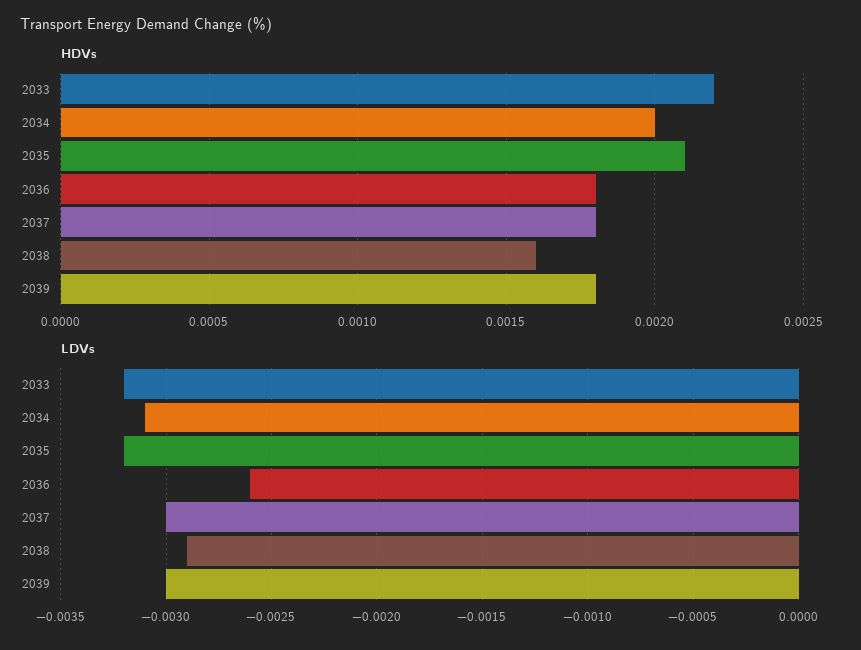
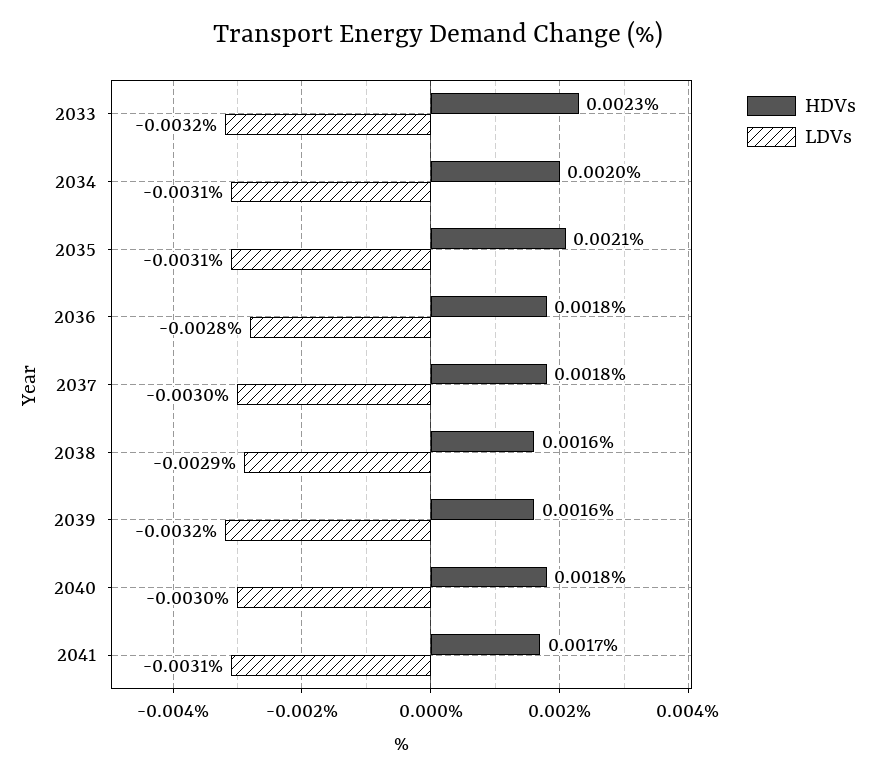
HDVs, 2033: 0.0022 -> 0.0023
HDVs, 2039: 0.0018 -> 0.0016
LDVs, 2035: -0.0032 -> -0.0031
LDVs, 2036: -0.0026 -> -0.0028
LDVs, 2039: -0.003 -> -0.0032
HDVs, 2040: none -> 0.0018
LDVs, 2040: none -> -0.003
HDVs, 2041: none -> 0.0017
LDVs, 2041: none -> -0.0031

